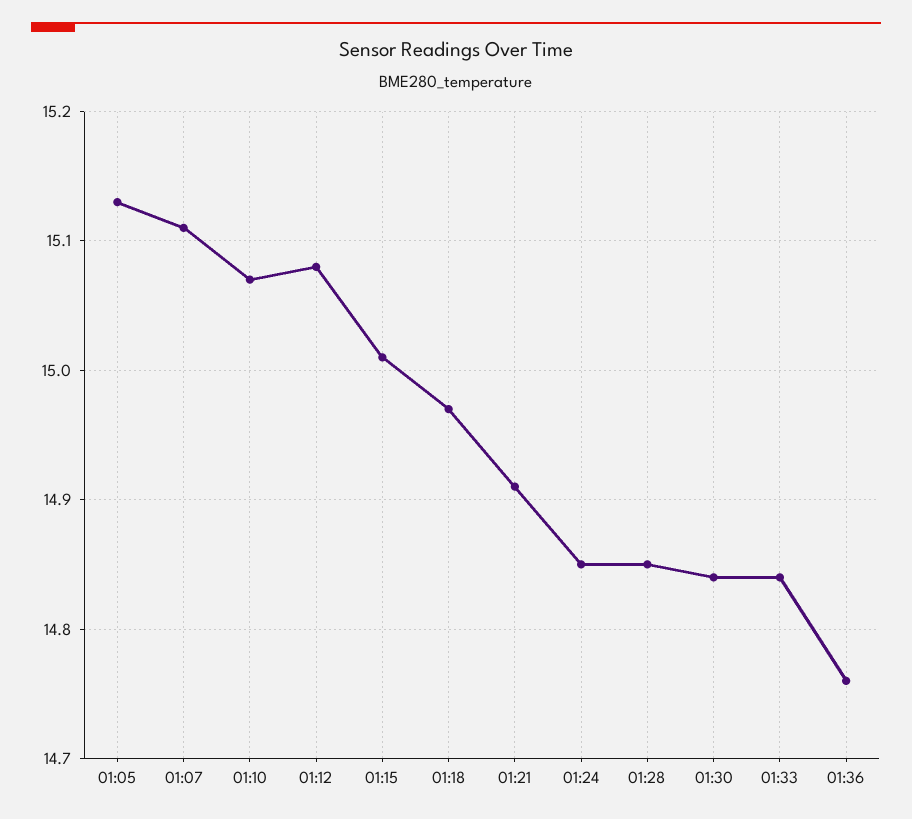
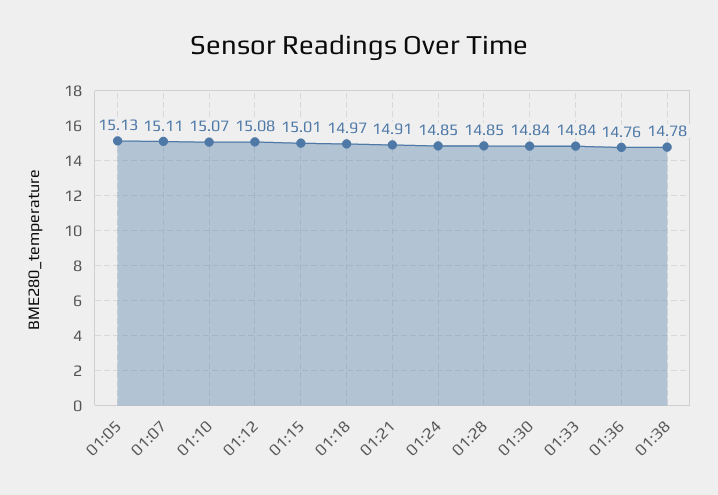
01:38: none -> 14.78

